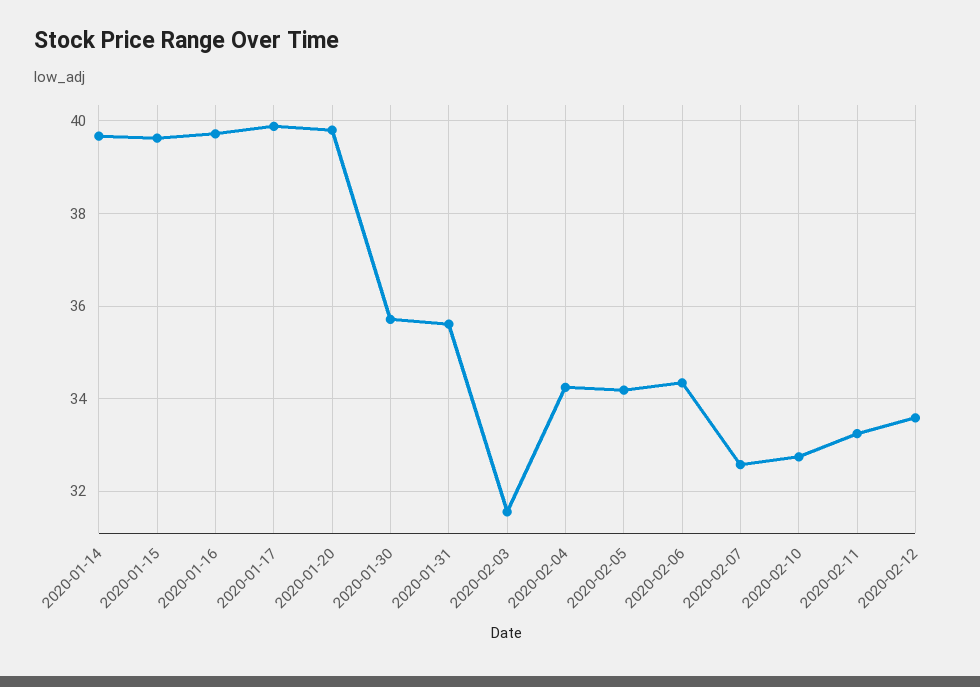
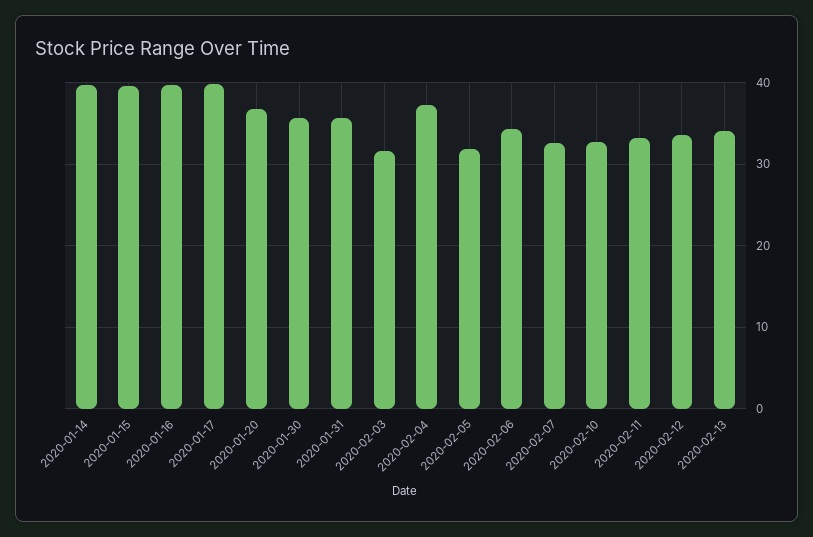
2020-01-20: 39.8 -> 37
2020-02-04: 34.2 -> 37
2020-02-05: 34.2 -> 32
2020-02-13: none -> 34

